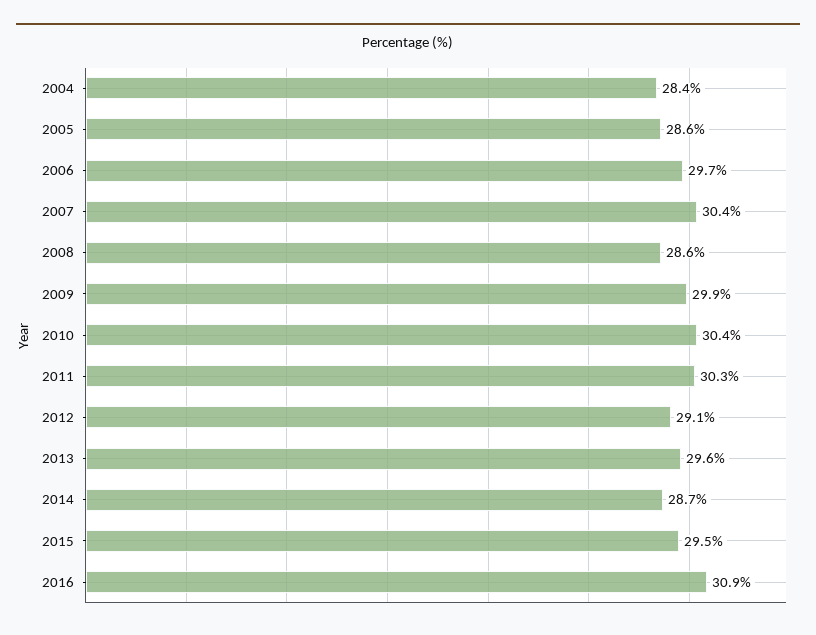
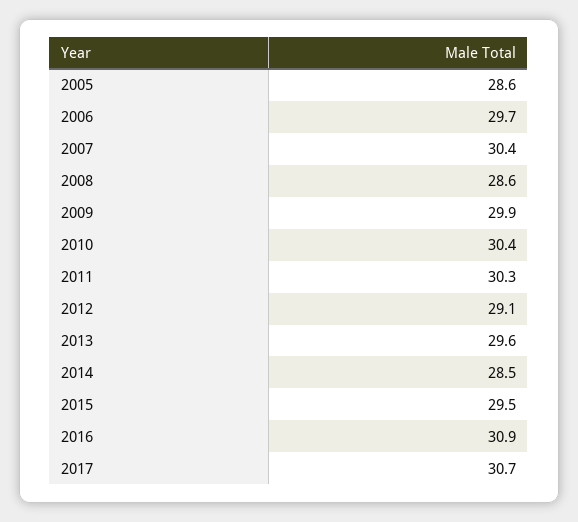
2004: 28.4 -> none
2014: 28.7 -> 28.5
2017: none -> 30.7

